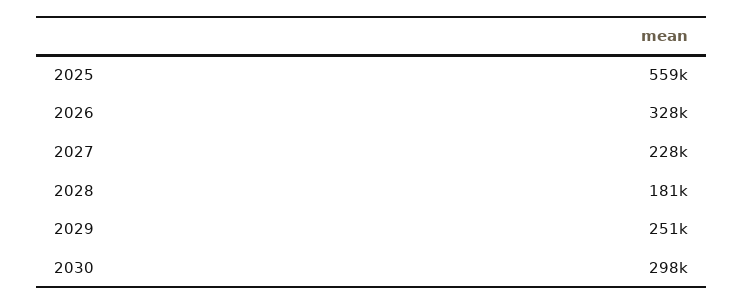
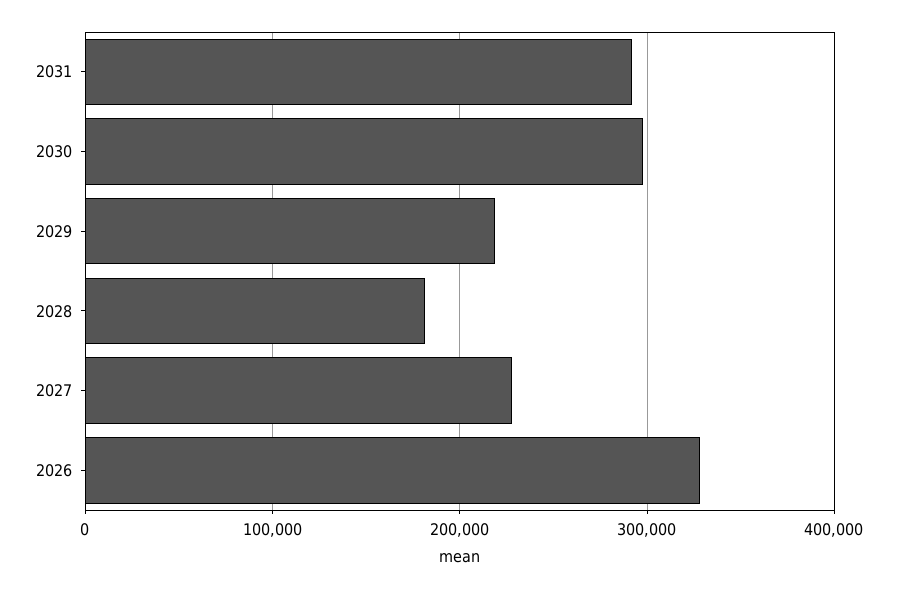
2025: 559000 -> none
2029: 251000 -> 220000
2031: none -> 290000

